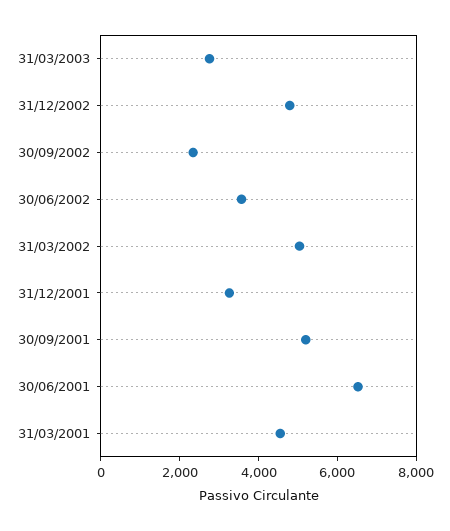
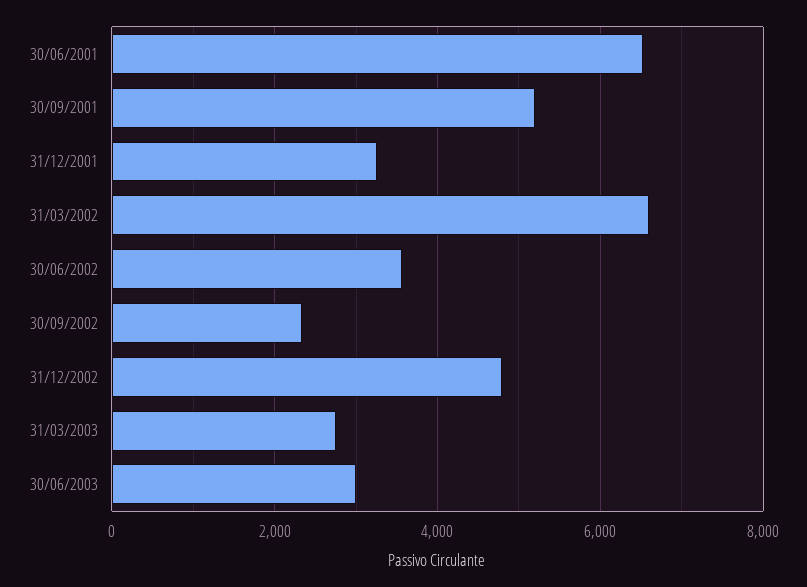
31/03/2002: 5000 -> 6600
31/03/2001: 4500 -> none
30/06/2003: none -> 3000

